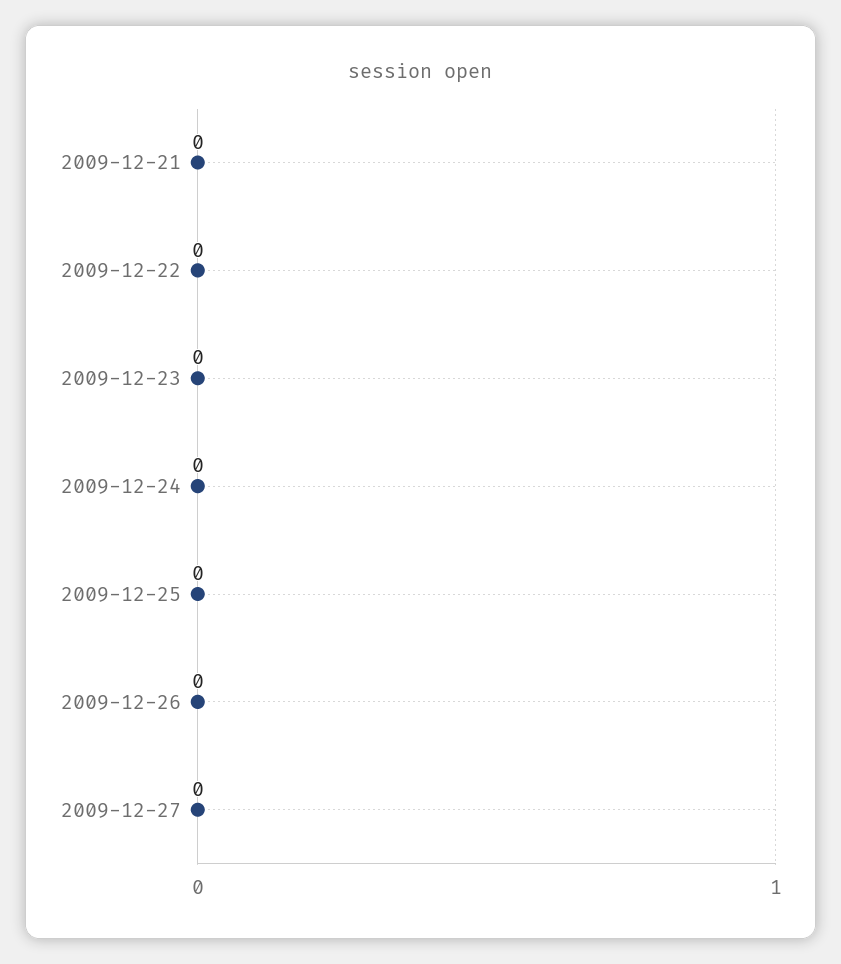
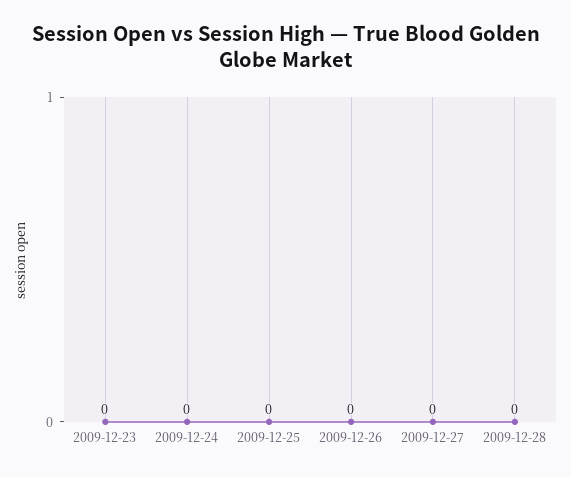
2009-12-21: 0 -> none
2009-12-22: 0 -> none
2009-12-28: none -> 0

